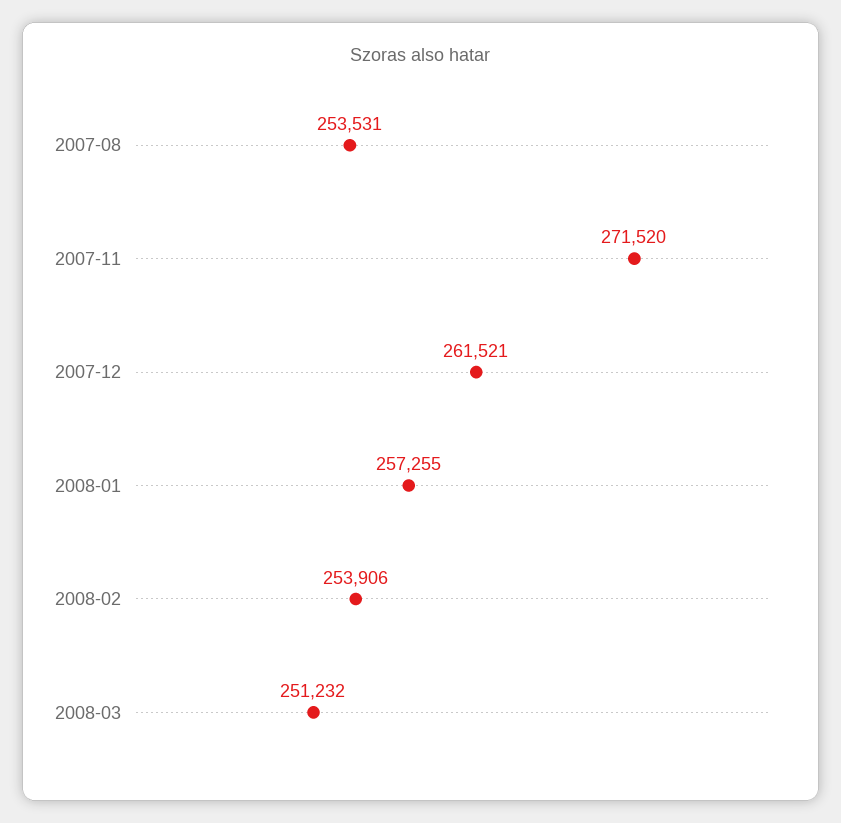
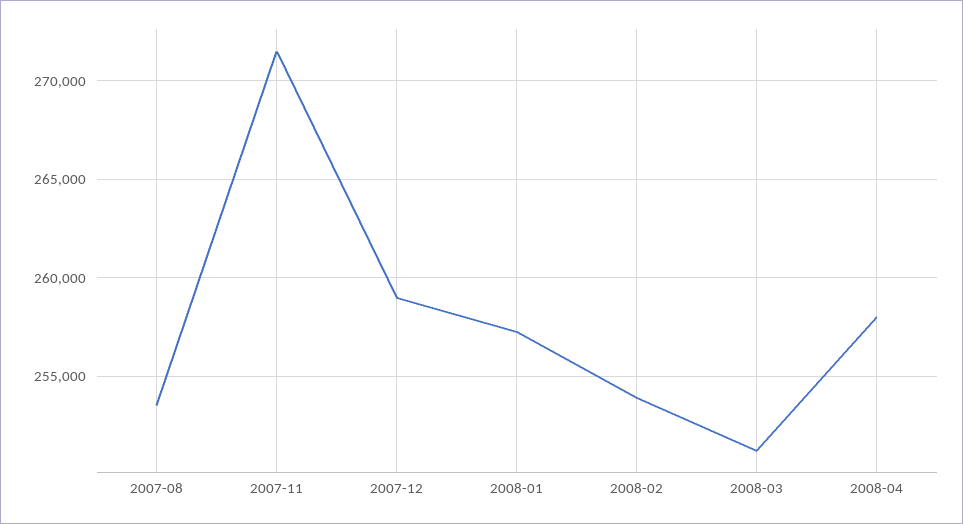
2007-12: 261521 -> 259000
2008-04: none -> 258000

